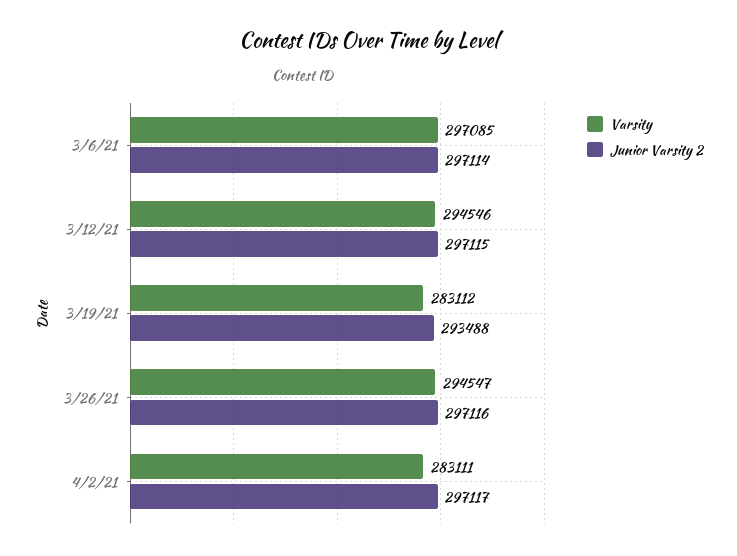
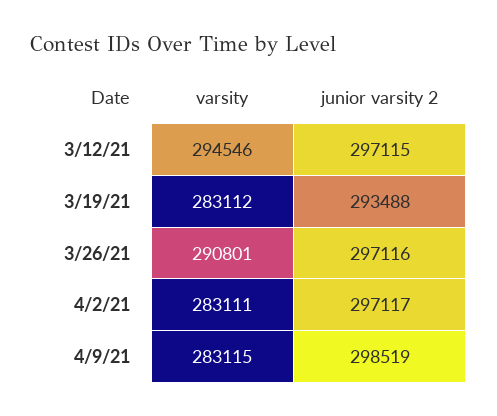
Varsity, 3/6/21: 297085 -> none
Junior Varsity 2, 3/6/21: 297114 -> none
Varsity, 3/26/21: 294547 -> 290801
Varsity, 4/9/21: none -> 283115
Junior Varsity 2, 4/9/21: none -> 298519

